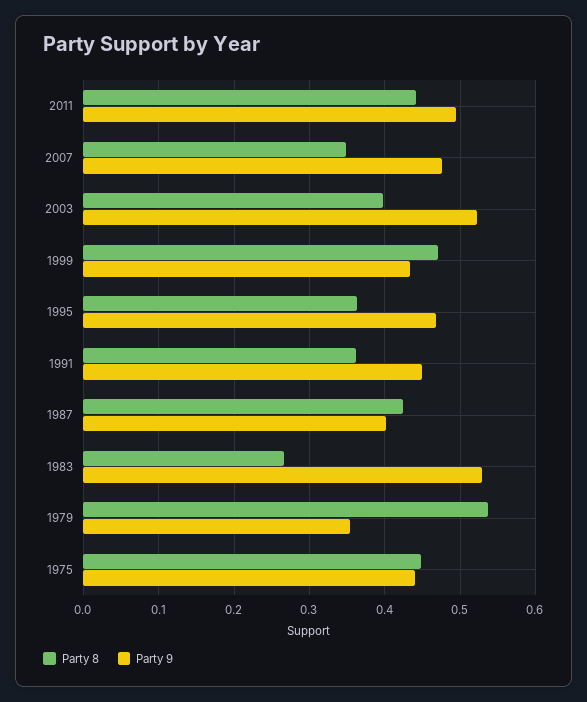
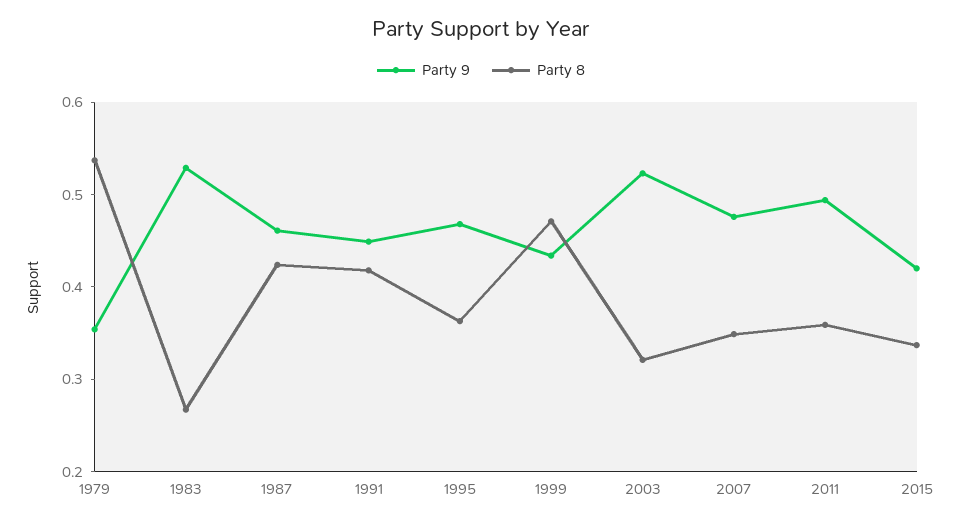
Party 8, 2011: 0.44 -> 0.36
Party 8, 2003: 0.4 -> 0.32
Party 8, 1991: 0.36 -> 0.42
Party 9, 1987: 0.4 -> 0.46
Party 8, 1975: 0.45 -> none
Party 9, 1975: 0.44 -> none
Party 9, 2015: none -> 0.42
Party 8, 2015: none -> 0.34

